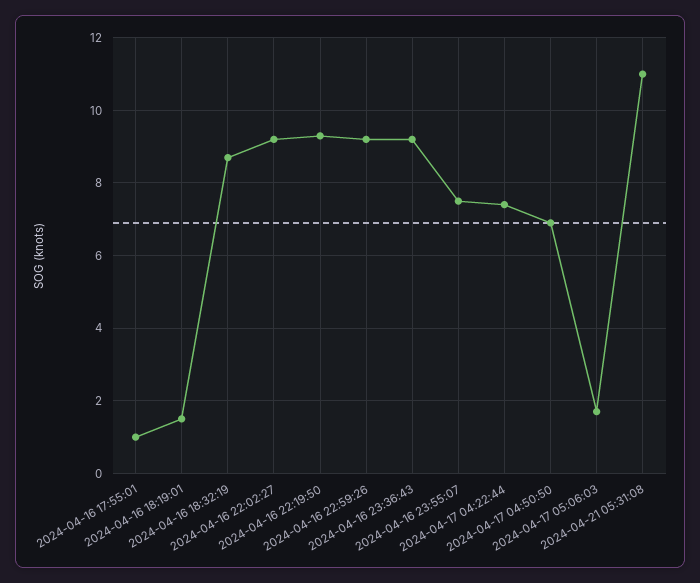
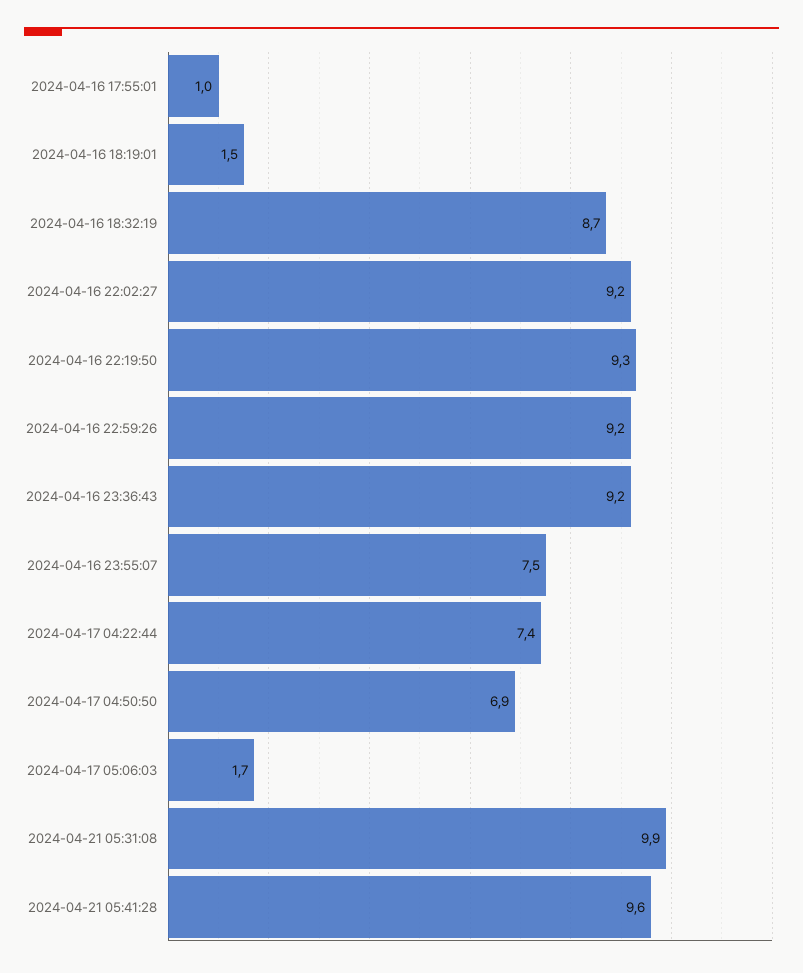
2024-04-21 05:31:08: 11 -> 9.9
2024-04-21 05:41:28: none -> 9.6

